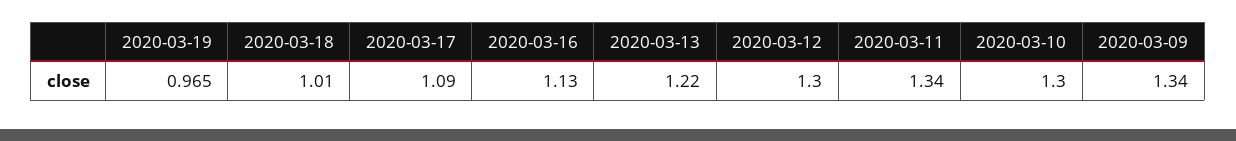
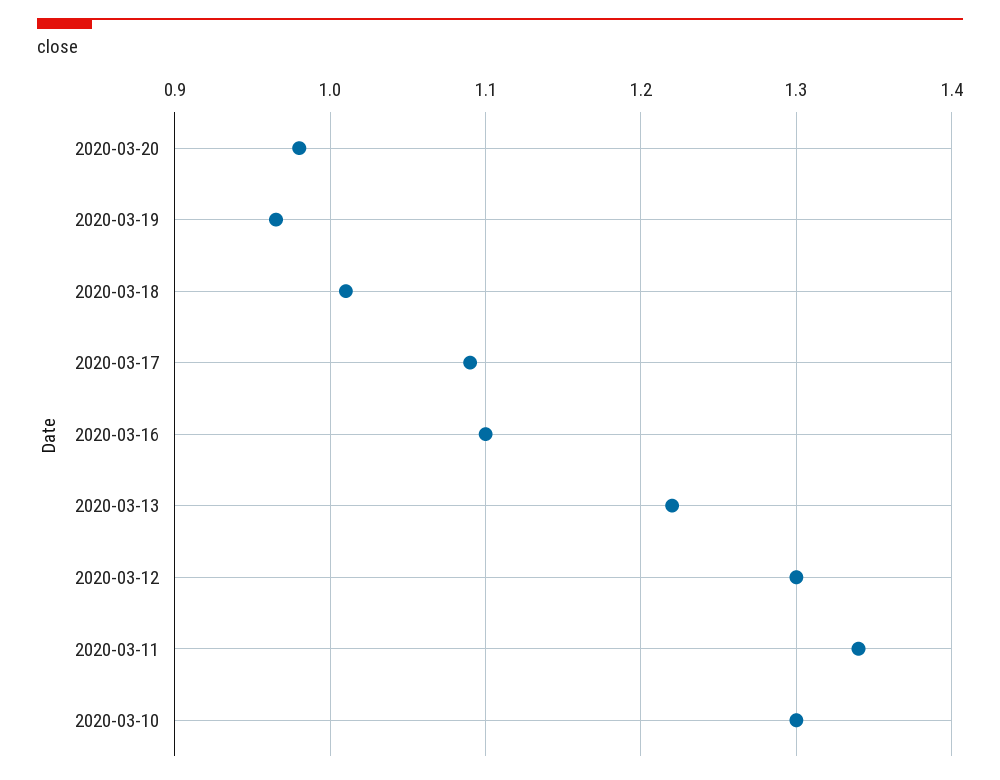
2020-03-16: 1.13 -> 1.1
2020-03-09: 1.34 -> none
2020-03-20: none -> 0.98

